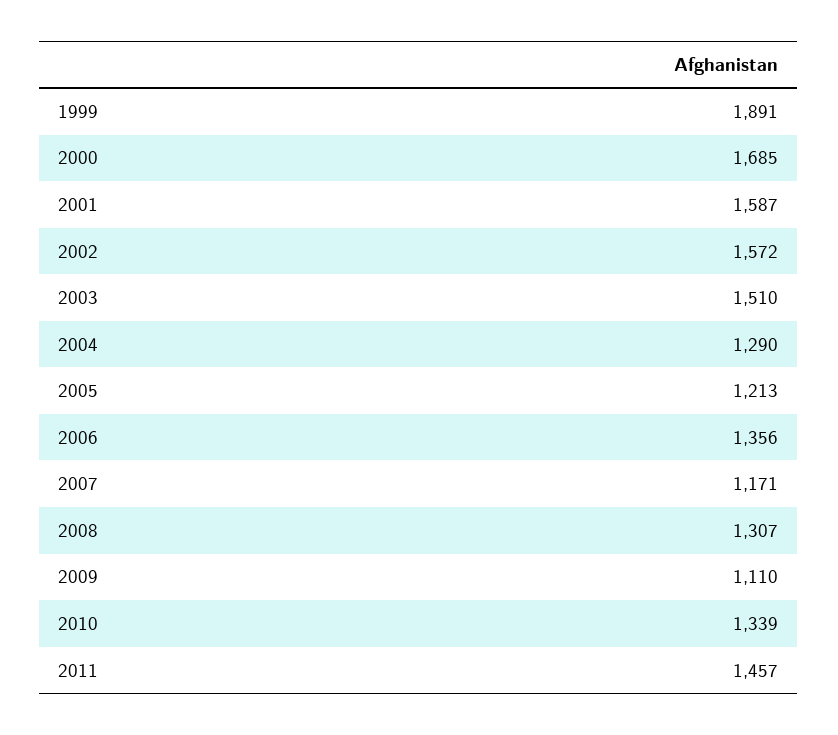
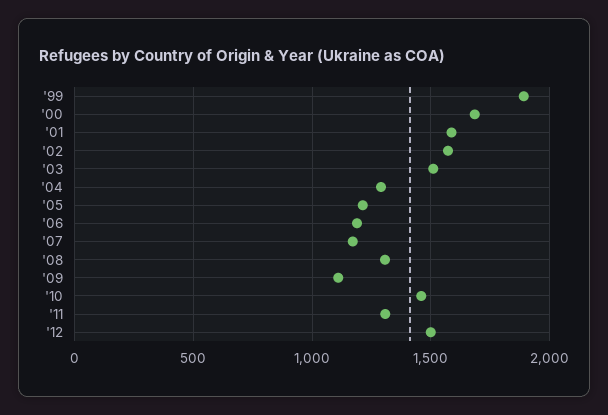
2006: 1356 -> 1200
2010: 1339 -> 1450
2011: 1457 -> 1300
'12: none -> 1500

